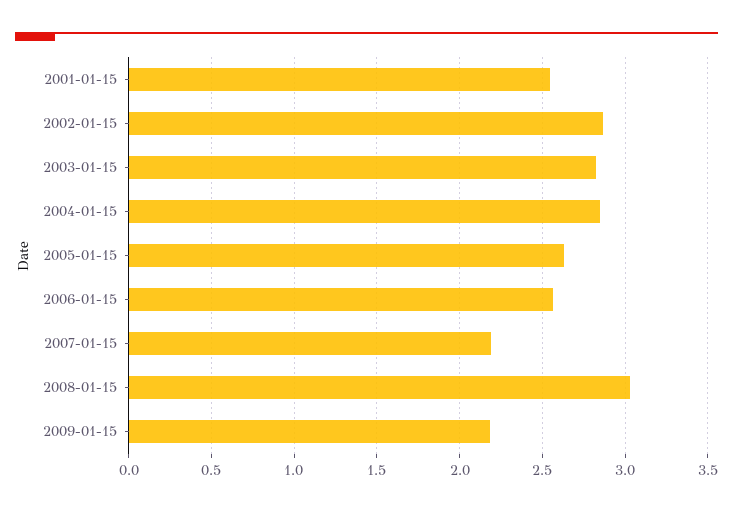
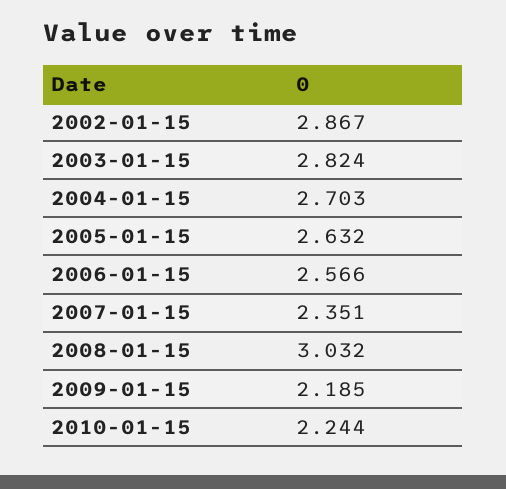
2001-01-15: 2.55 -> none
2004-01-15: 2.85 -> 2.703
2007-01-15: 2.2 -> 2.351
2010-01-15: none -> 2.244

